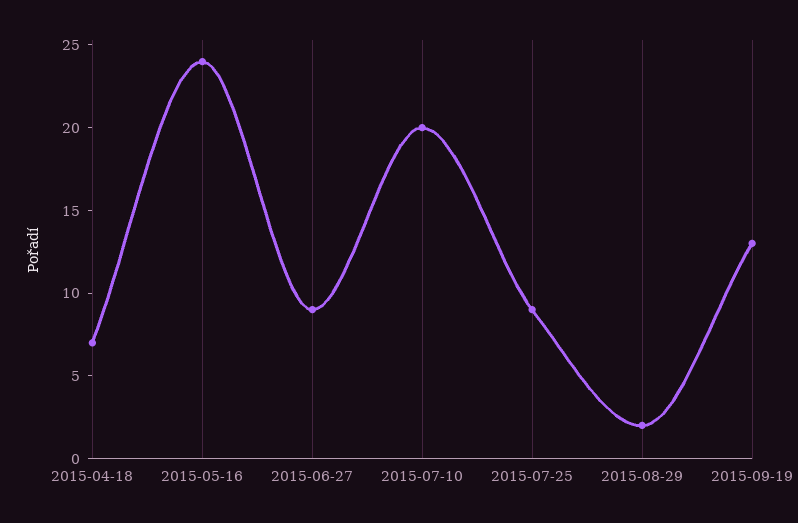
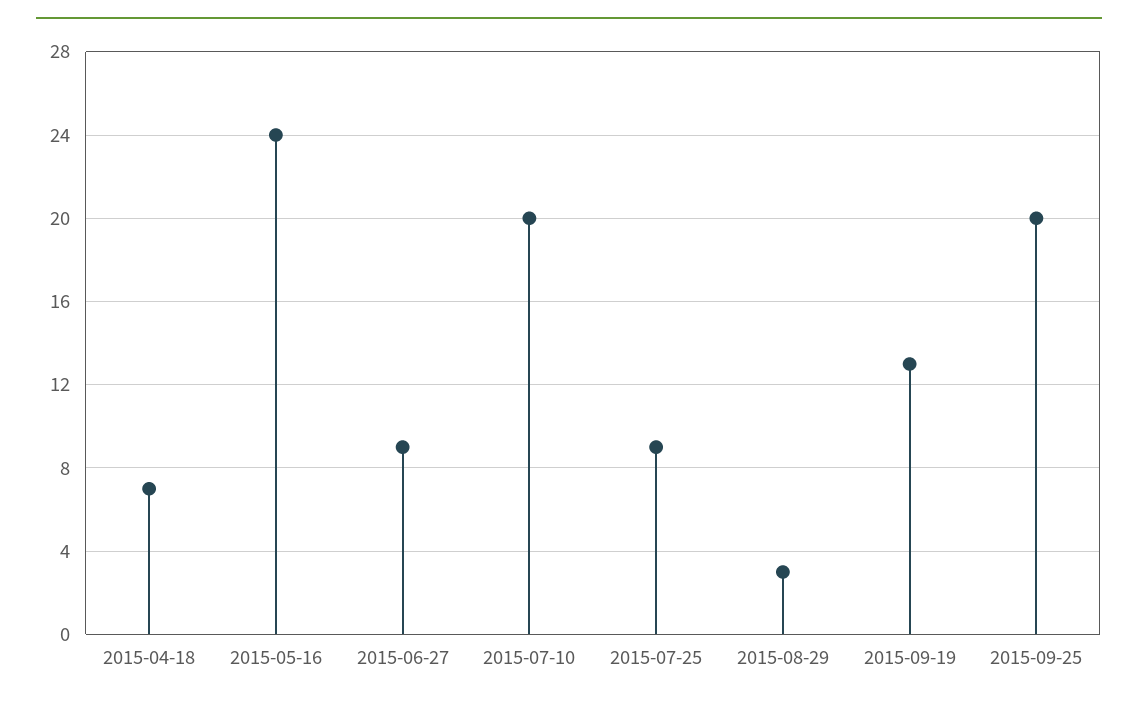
2015-08-29: 2 -> 3
2015-09-25: none -> 20

